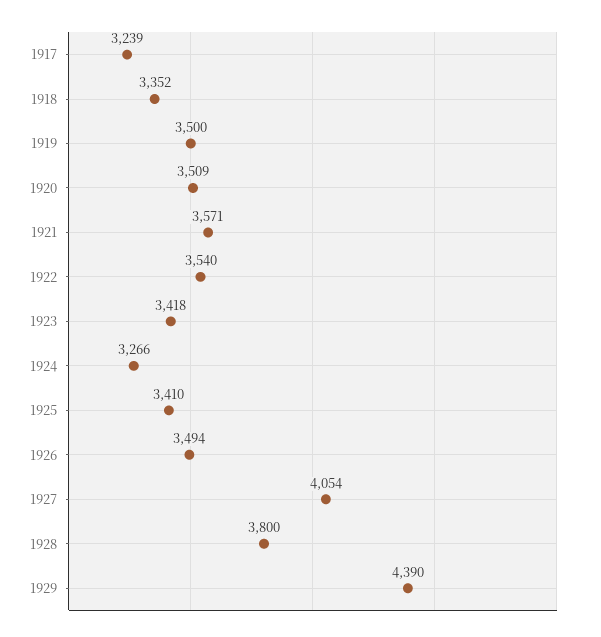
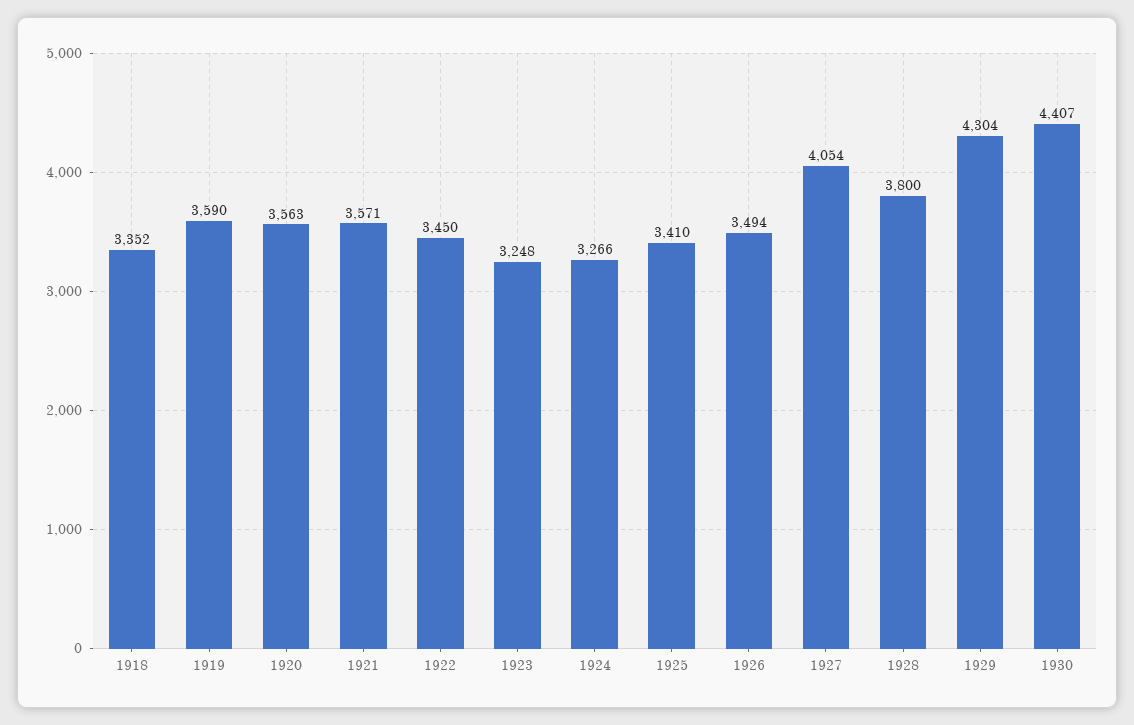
1917: 3239 -> none
1919: 3500 -> 3590
1920: 3509 -> 3563
1922: 3540 -> 3450
1923: 3418 -> 3248
1929: 4390 -> 4304
1930: none -> 4407

